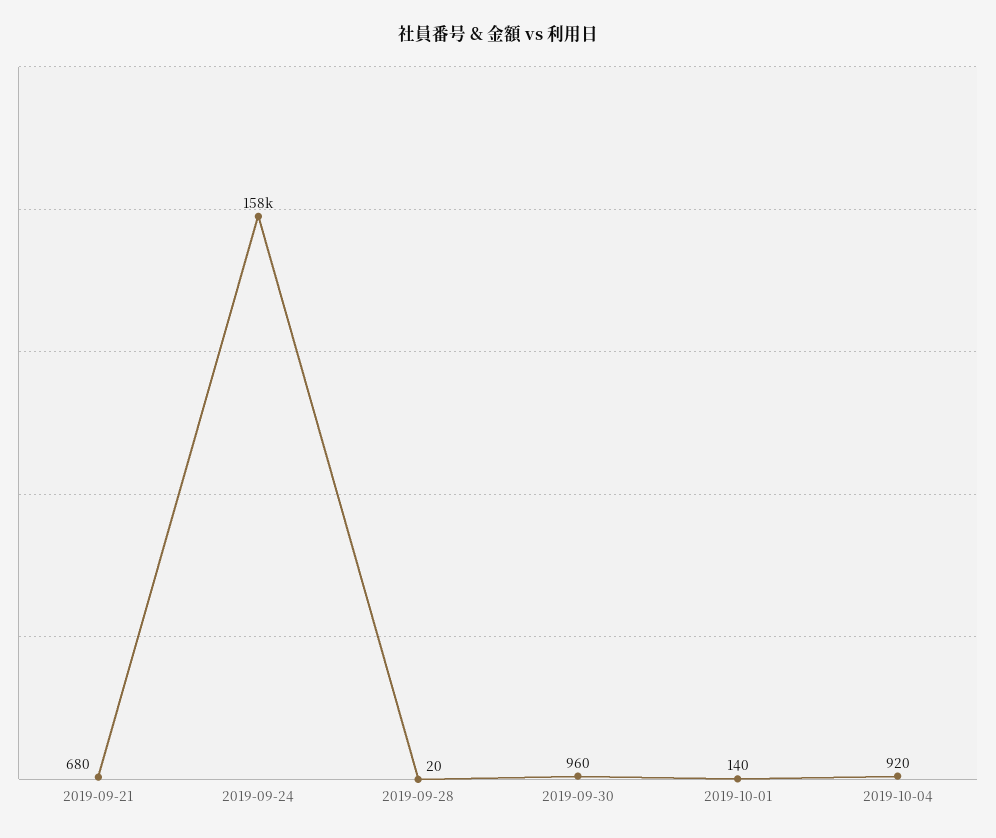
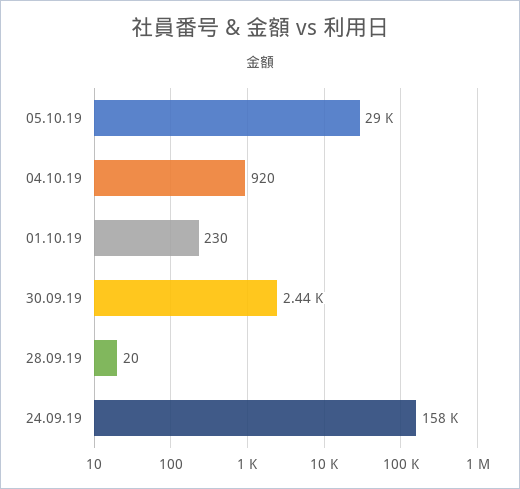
2019-09-21: 680 -> none
2019-09-30: 960 -> 2440
2019-10-01: 140 -> 230
05.10.19: none -> 29000

